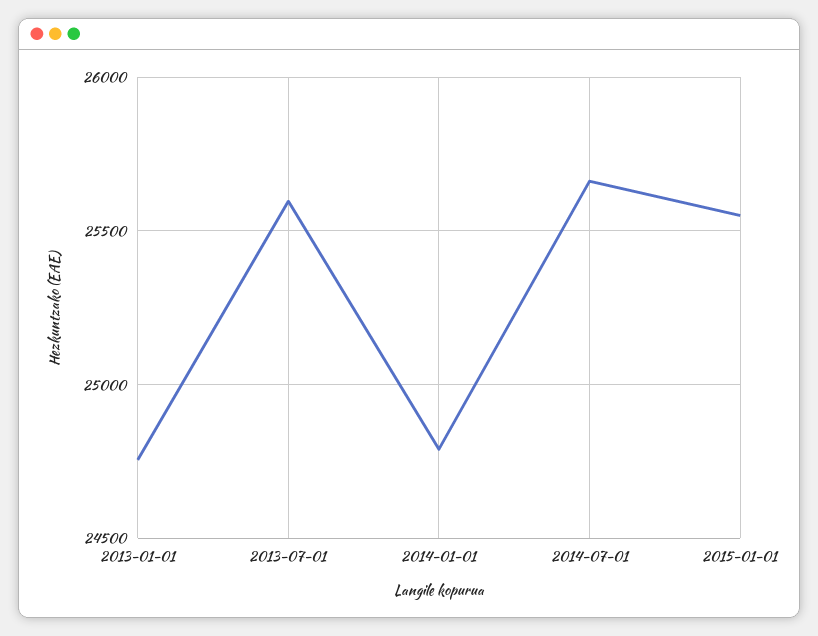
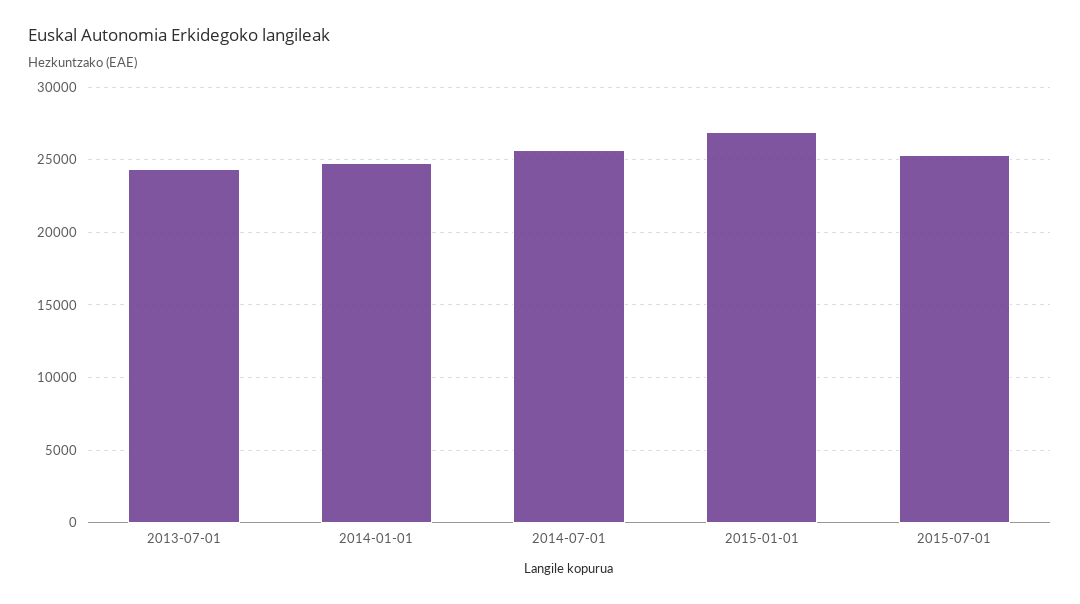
2013-01-01: 24750 -> none
2013-07-01: 25600 -> 24500
2015-01-01: 25550 -> 27000
2015-07-01: none -> 25500

